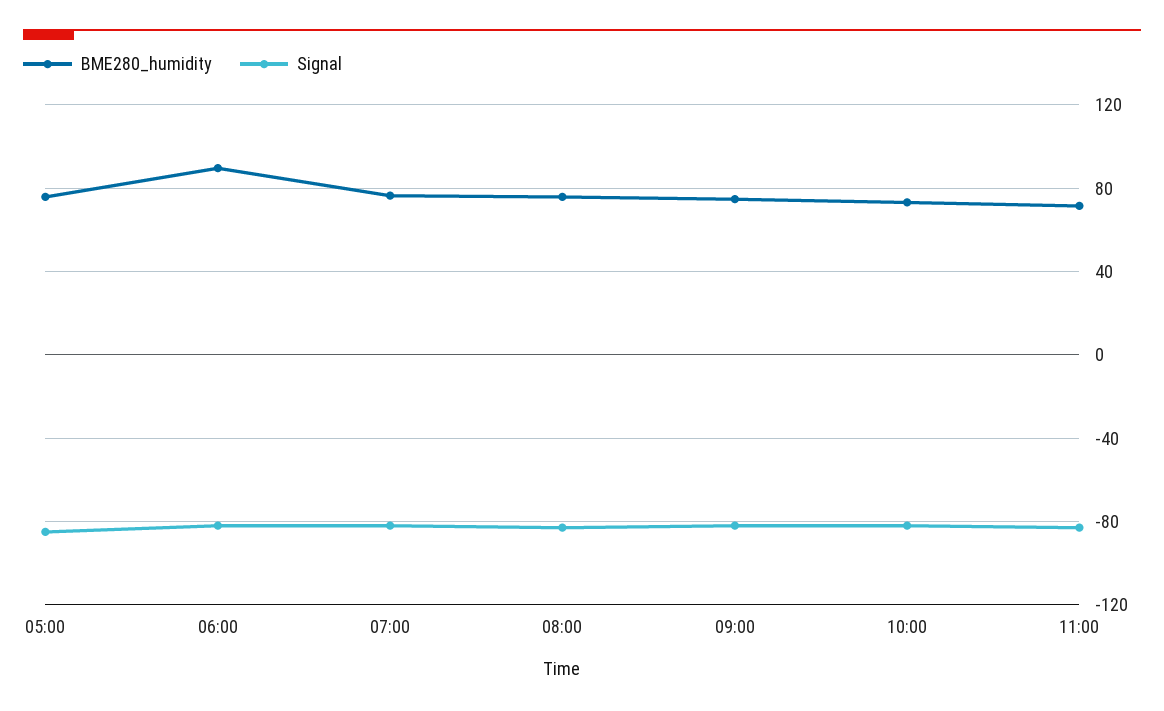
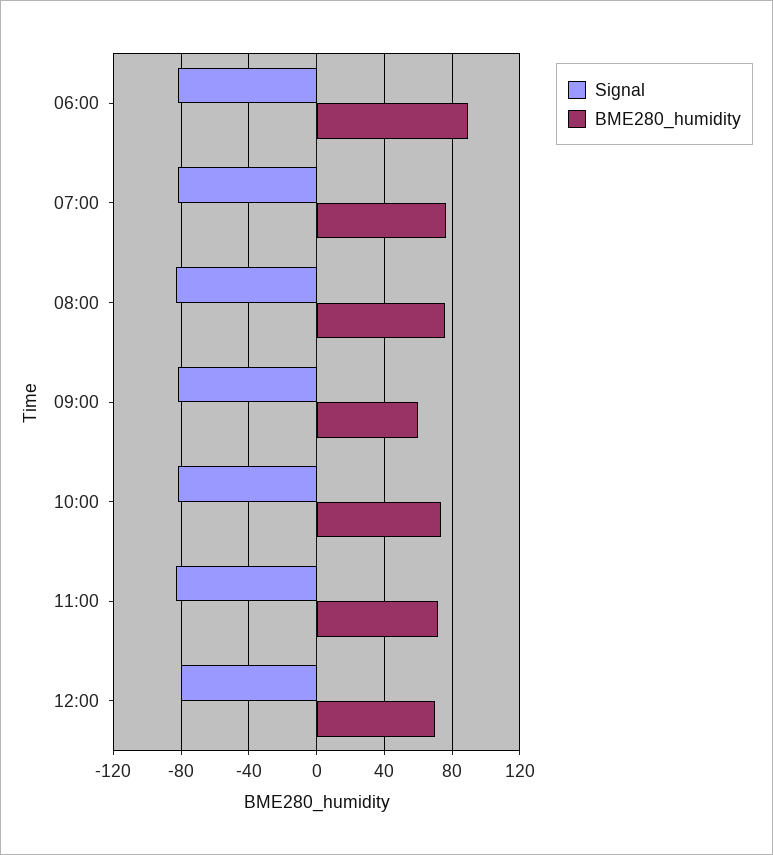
BME280_humidity, 05:00: 75 -> none
Signal, 05:00: -85 -> none
BME280_humidity, 09:00: 75 -> 60
Signal, 12:00: none -> -80
BME280_humidity, 12:00: none -> 70

